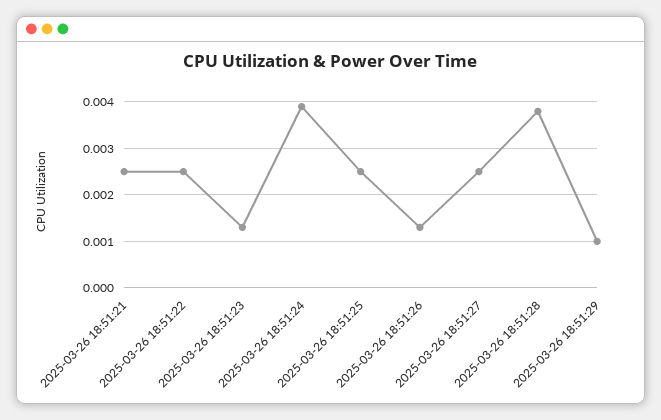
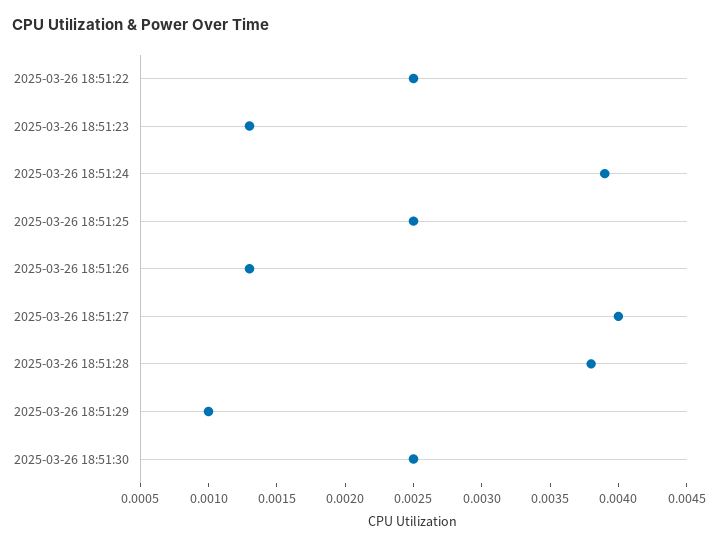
2025-03-26 18:51:21: 0.0025 -> none
2025-03-26 18:51:27: 0.0025 -> 0.004
2025-03-26 18:51:30: none -> 0.0025

